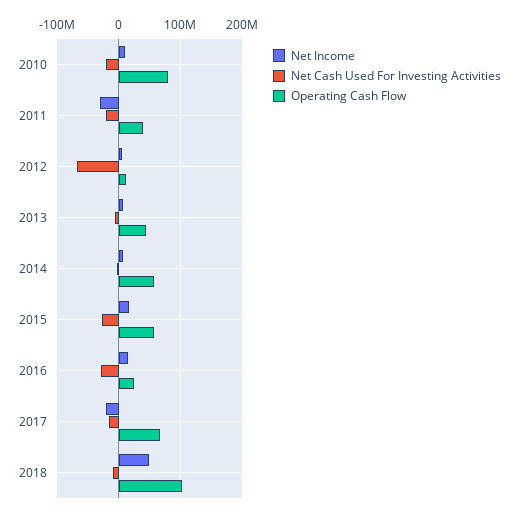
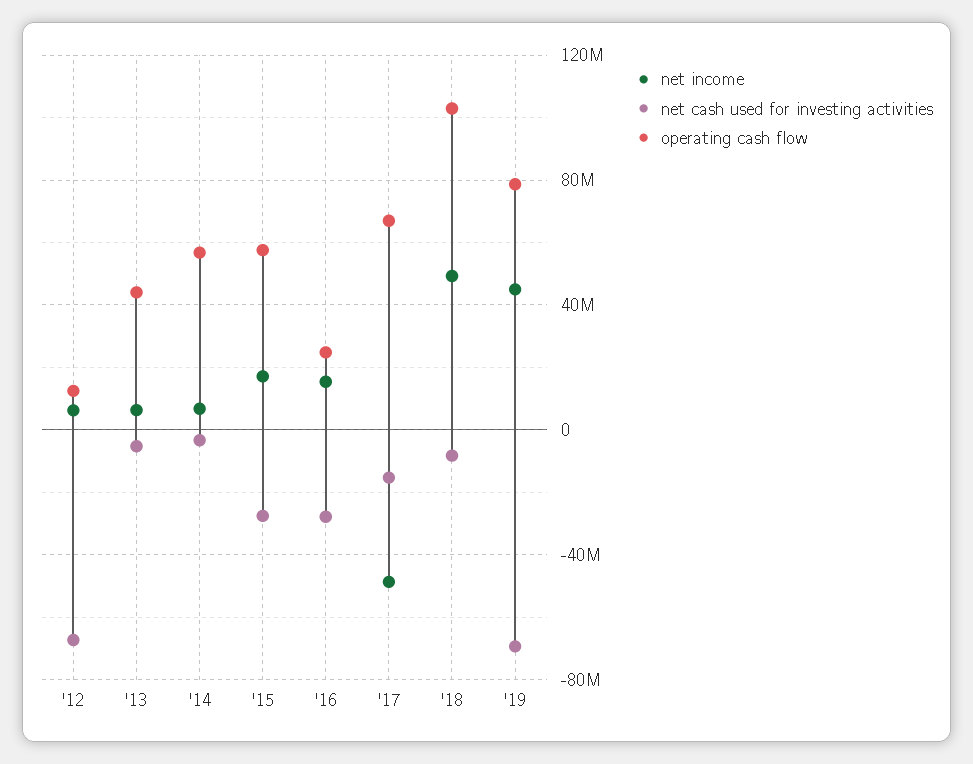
Net Income, 2010: 10000000 -> none
Net Cash Used For Investing Activities, 2010: -20000000 -> none
Operating Cash Flow, 2010: 80000000 -> none
Net Income, 2011: -30000000 -> none
Net Cash Used For Investing Activities, 2011: -20000000 -> none
Operating Cash Flow, 2011: 40000000 -> none
Net Income, 2017: -20000000 -> -50000000
Net Income, '19: none -> 45000000
Net Cash Used For Investing Activities, '19: none -> -70000000
Operating Cash Flow, '19: none -> 80000000

